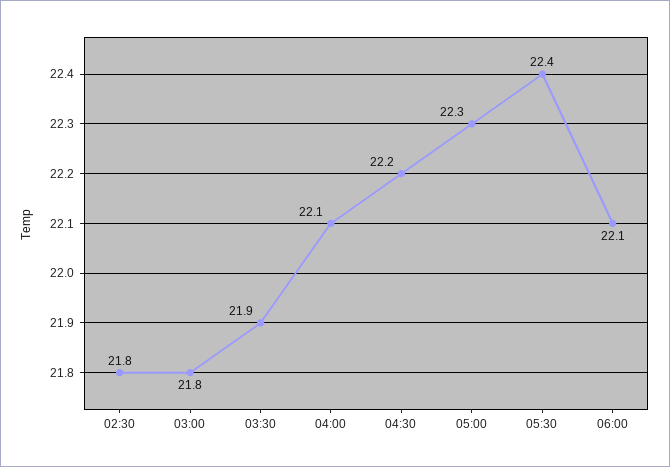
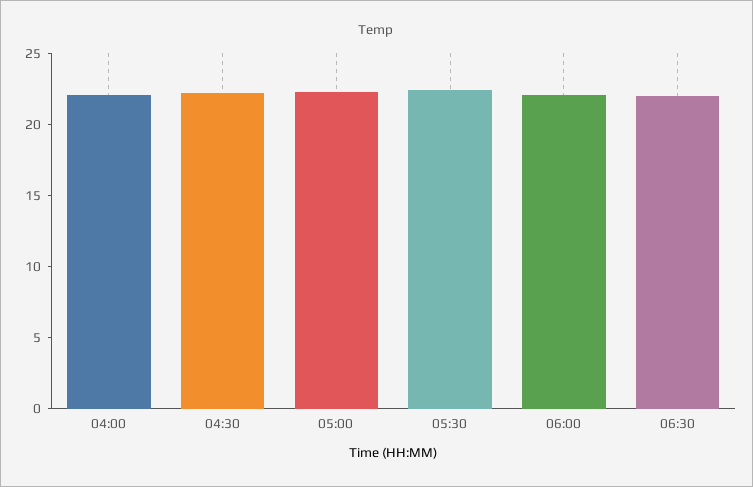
02:30: 21.8 -> none
03:00: 21.8 -> none
03:30: 21.9 -> none
06:30: none -> 22

